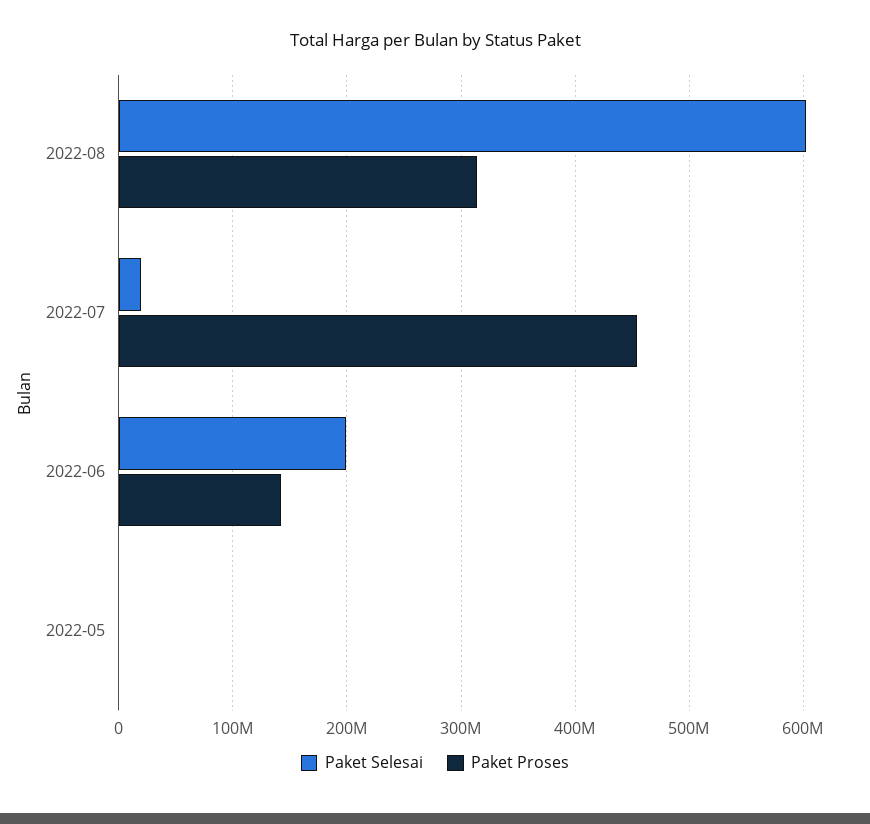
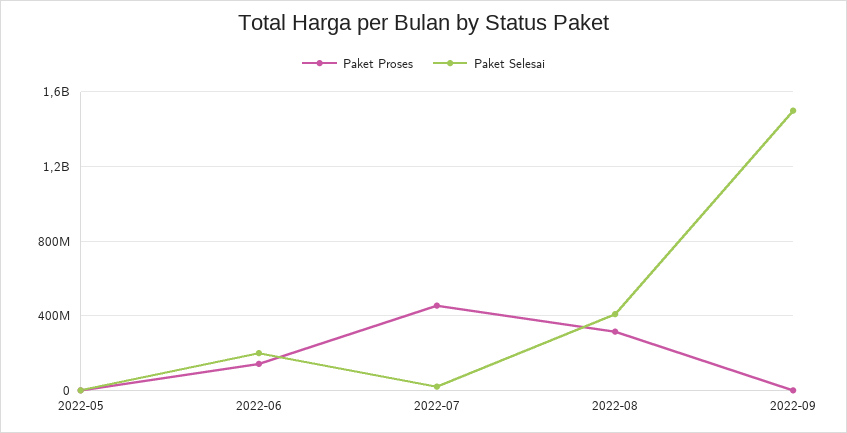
Paket Selesai, 2022-08: 600000000 -> 400000000
Paket Proses, 2022-09: none -> 0
Paket Selesai, 2022-09: none -> 1500000000

